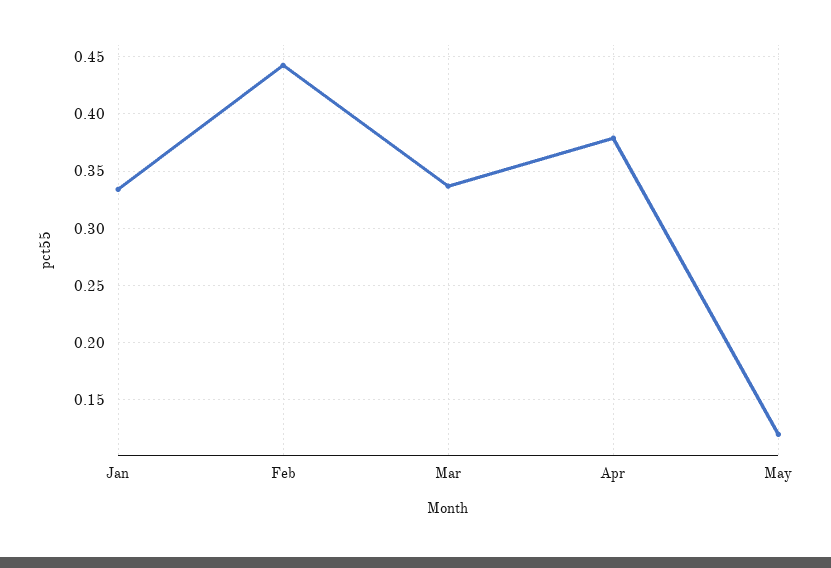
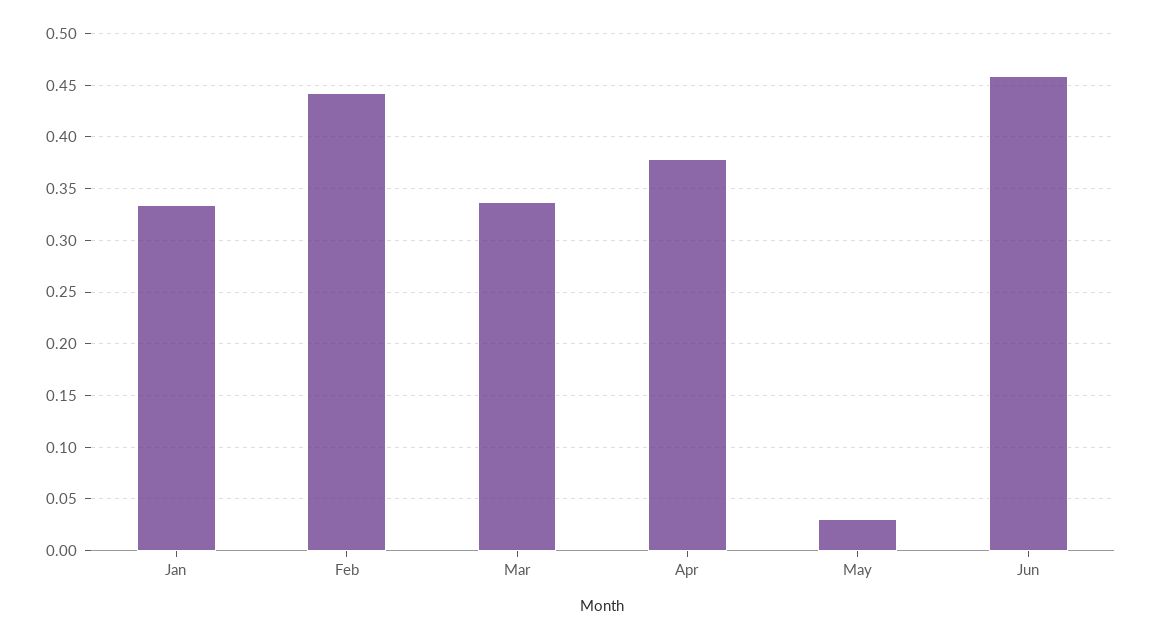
May: 0.12 -> 0.03
Jun: none -> 0.46

